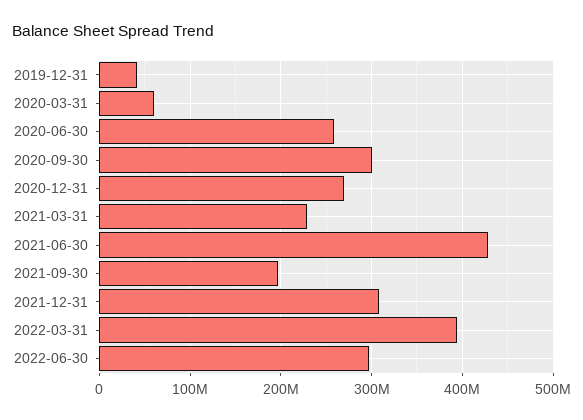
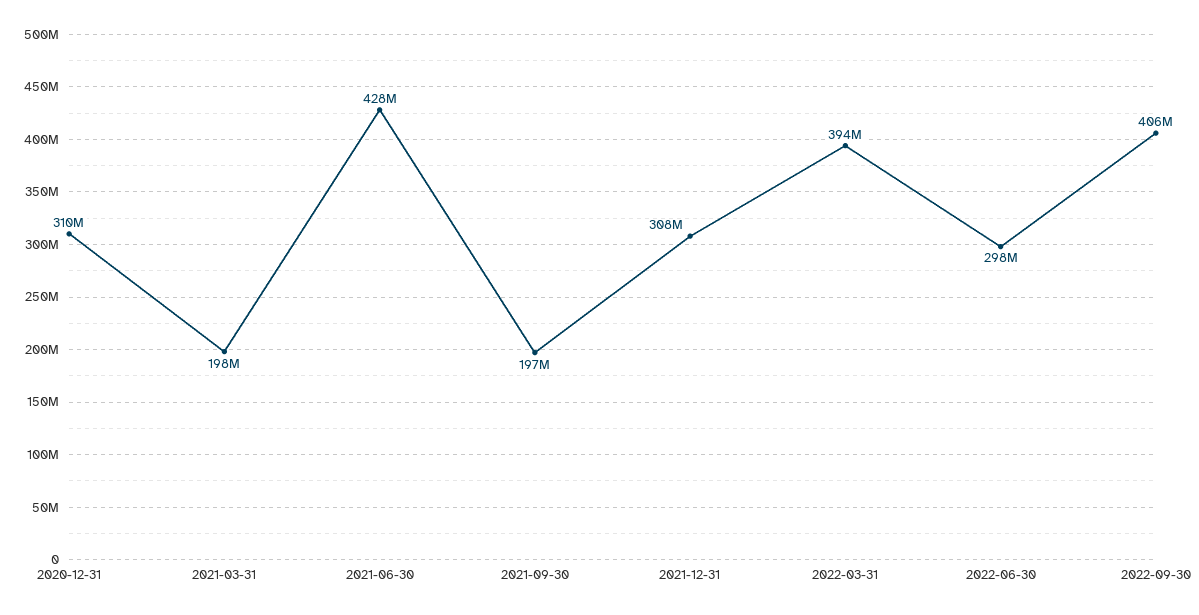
2019-12-31: 40000000 -> none
2020-03-31: 60000000 -> none
2020-06-30: 260000000 -> none
2020-09-30: 300000000 -> none
2020-12-31: 270000000 -> 310000000
2021-03-31: 230000000 -> 198000000
2022-09-30: none -> 406000000

